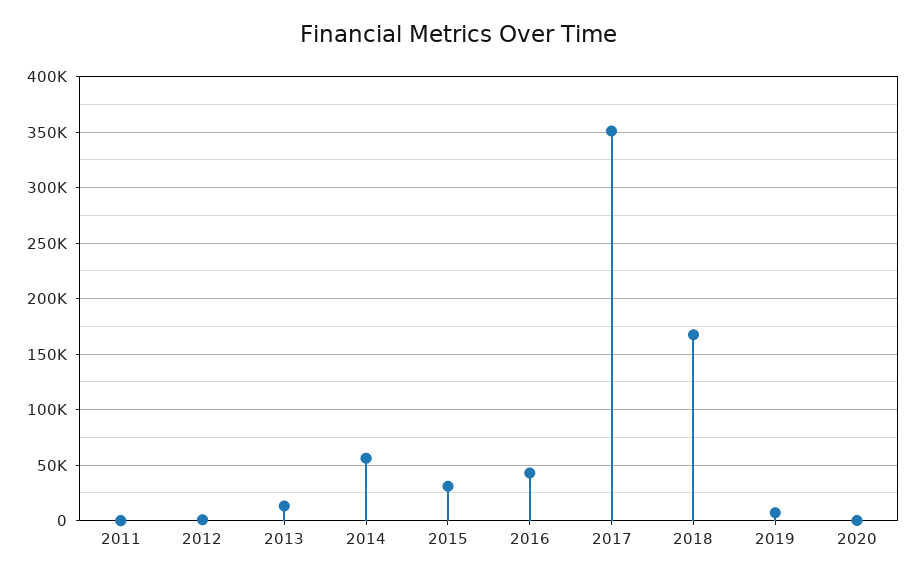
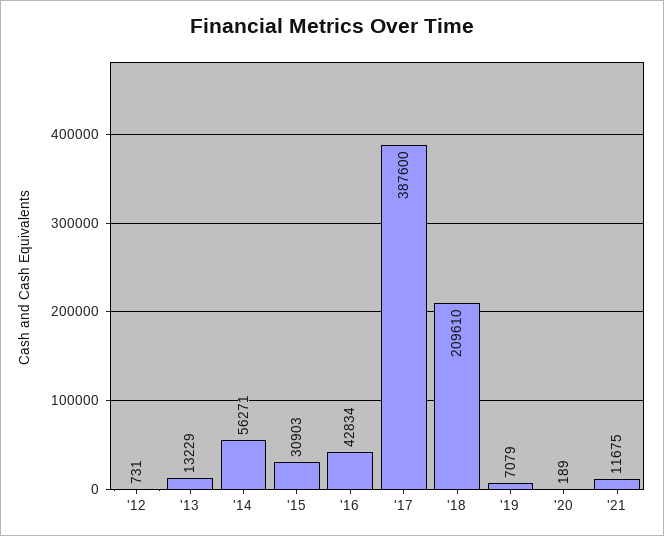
2011: 0 -> none
2017: 350000 -> 387600
2018: 170000 -> 209610
'21: none -> 11675

